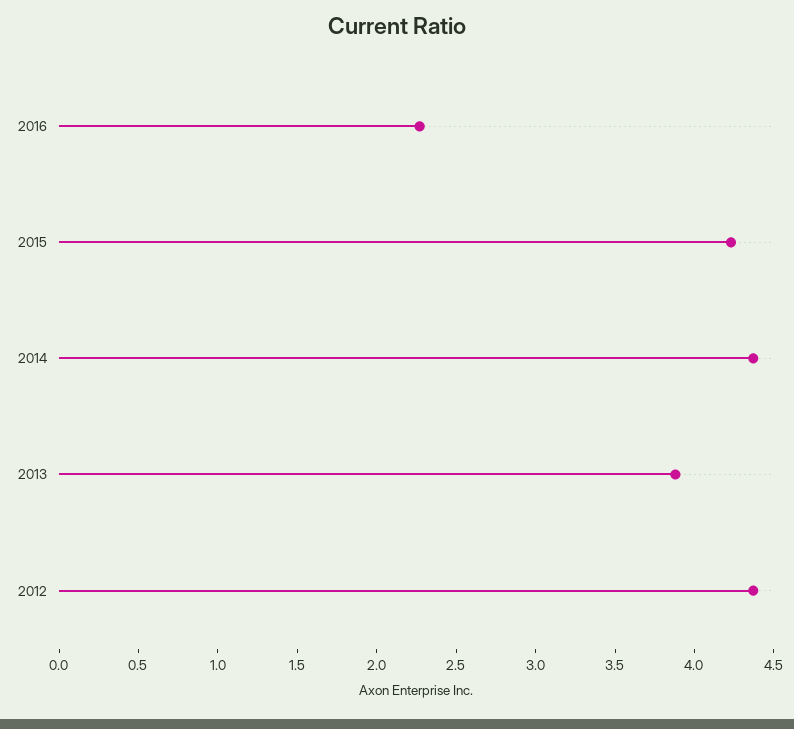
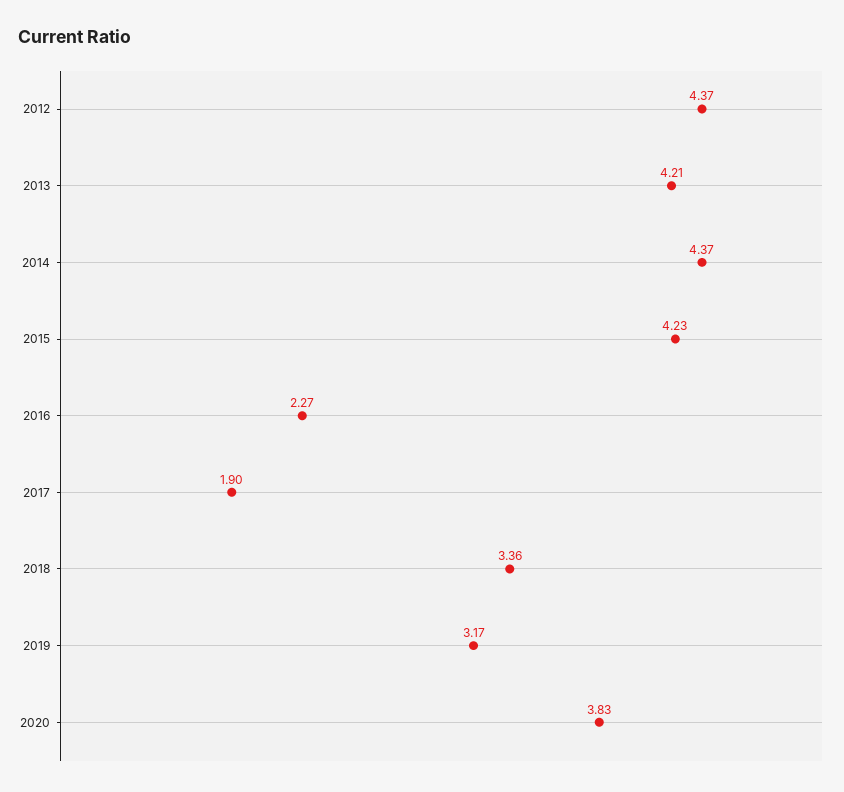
2013: 3.9 -> 4.21
2017: none -> 1.9
2018: none -> 3.36
2019: none -> 3.17
2020: none -> 3.83

